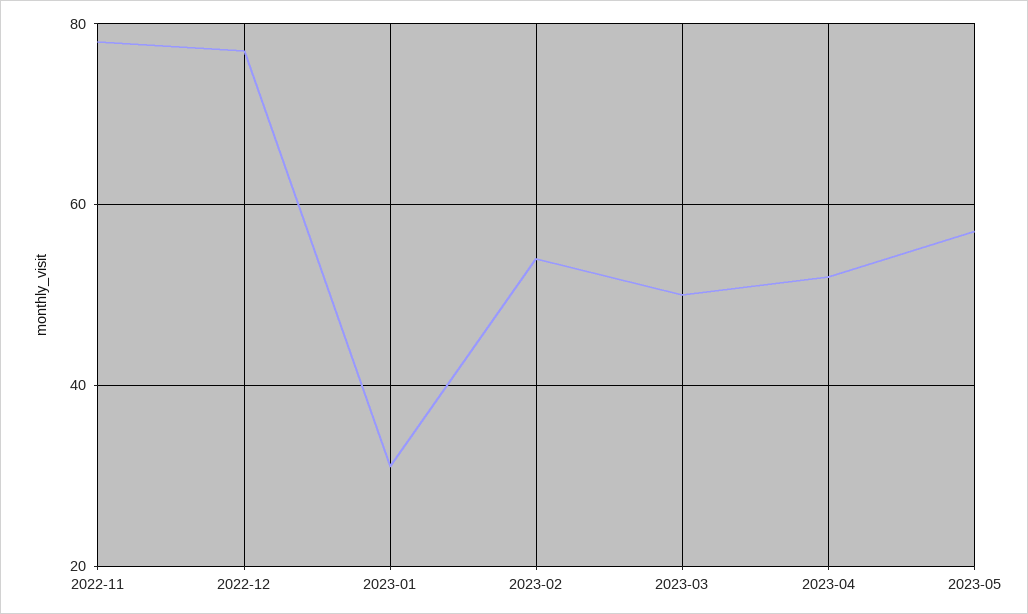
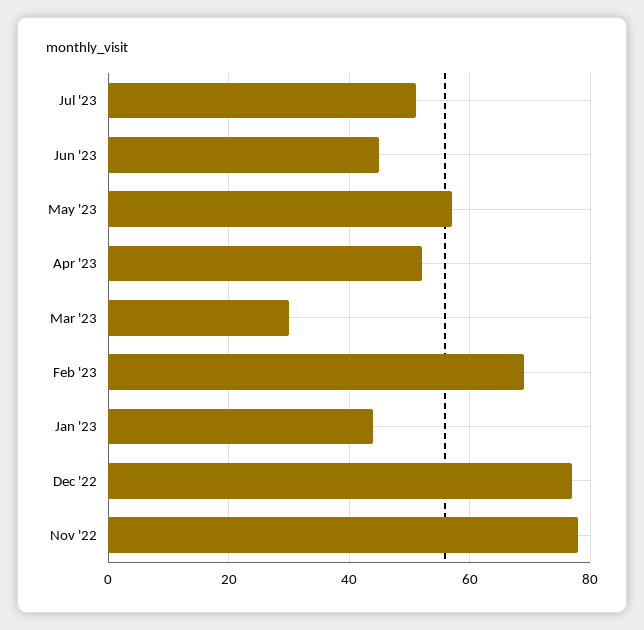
2023-01: 30 -> 45
2023-02: 55 -> 70
2023-03: 50 -> 30
Jul '23: none -> 50
Jun '23: none -> 45

